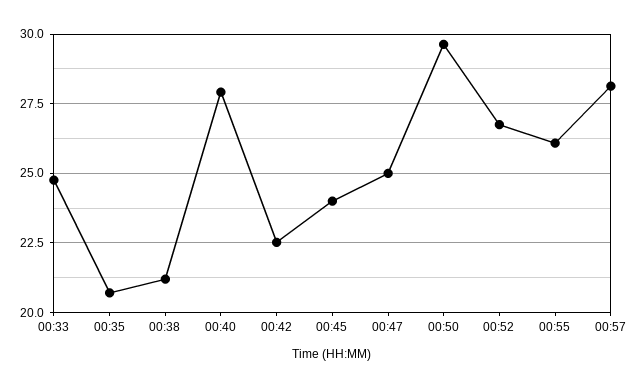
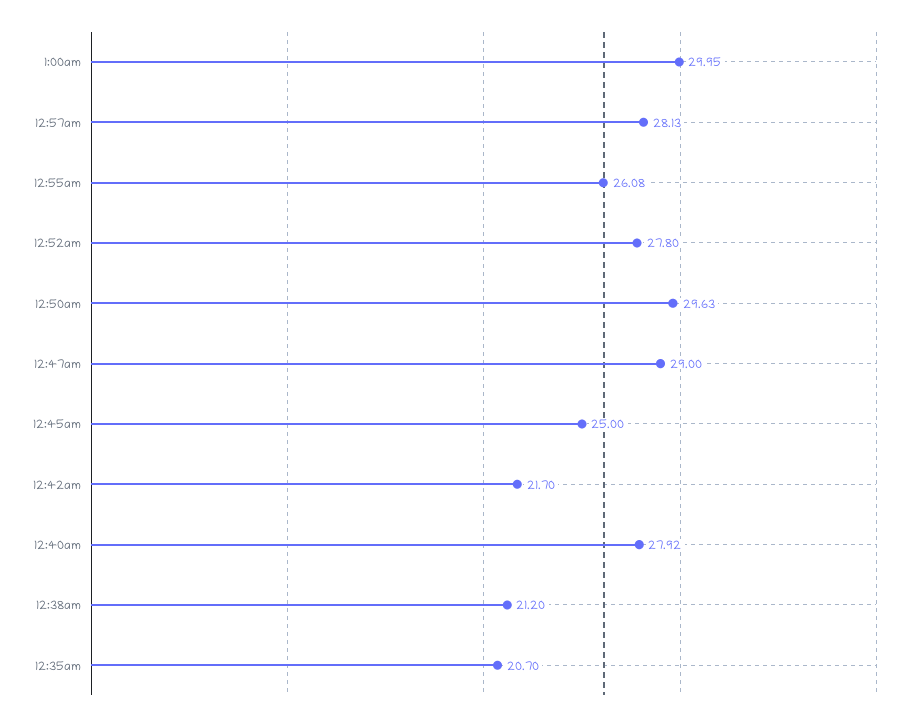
00:33: 24.75 -> none
00:42: 22.5 -> 21.7
00:45: 24 -> 25
00:47: 25 -> 29
00:52: 26.75 -> 27.8
1:00am: none -> 29.95

